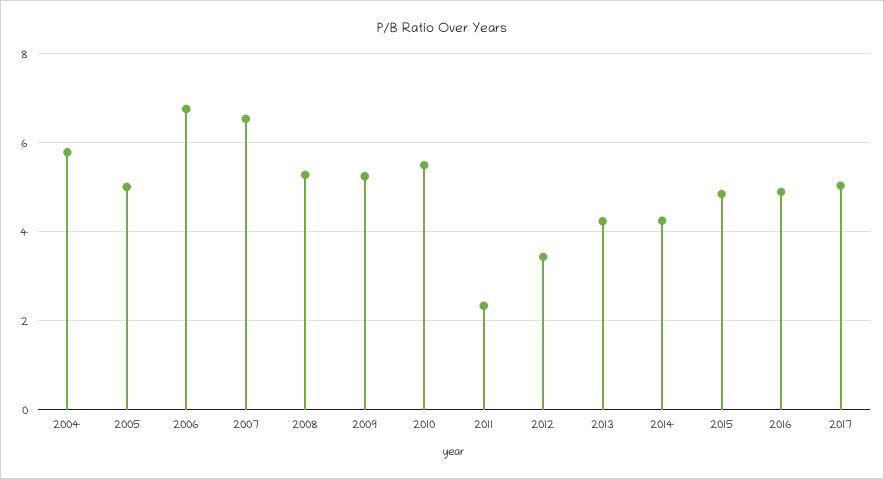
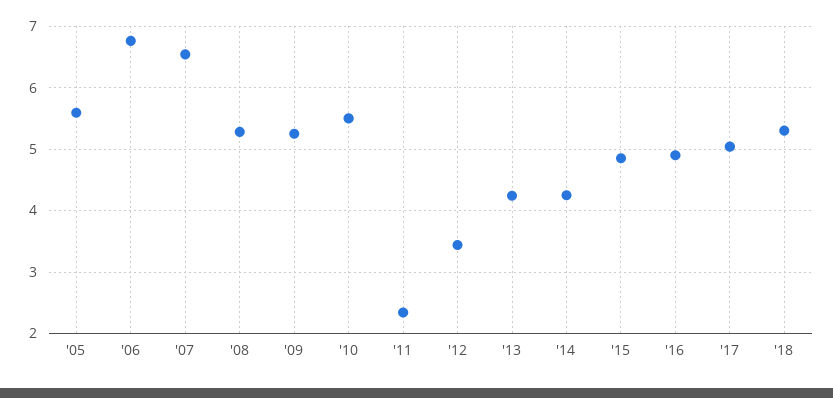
2004: 5.8 -> none
2005: 5 -> 5.6
'18: none -> 5.3

